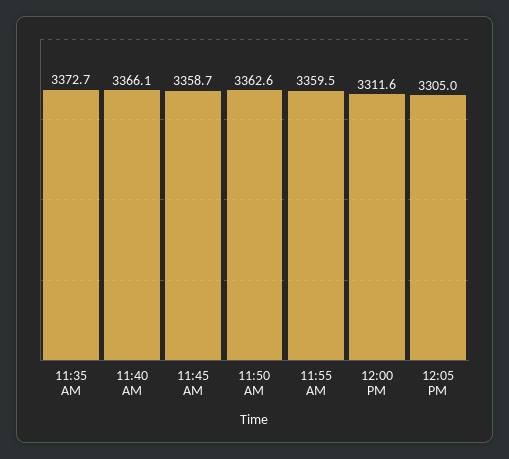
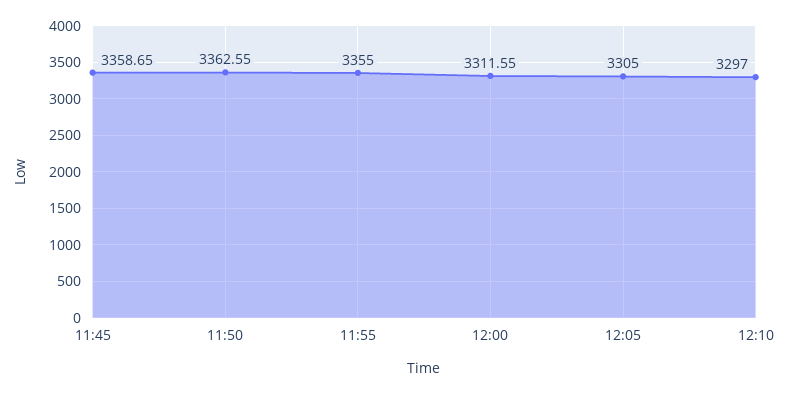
11:35 AM: 3372.7 -> none
11:40 AM: 3366.1 -> none
11:55 AM: 3359.5 -> 3355
12:10: none -> 3297

